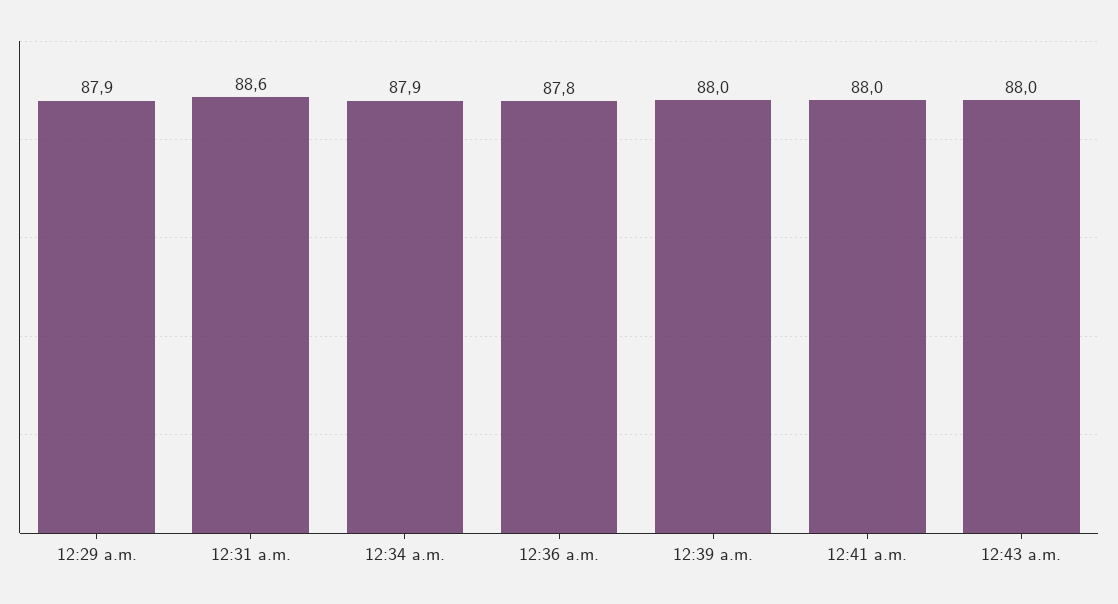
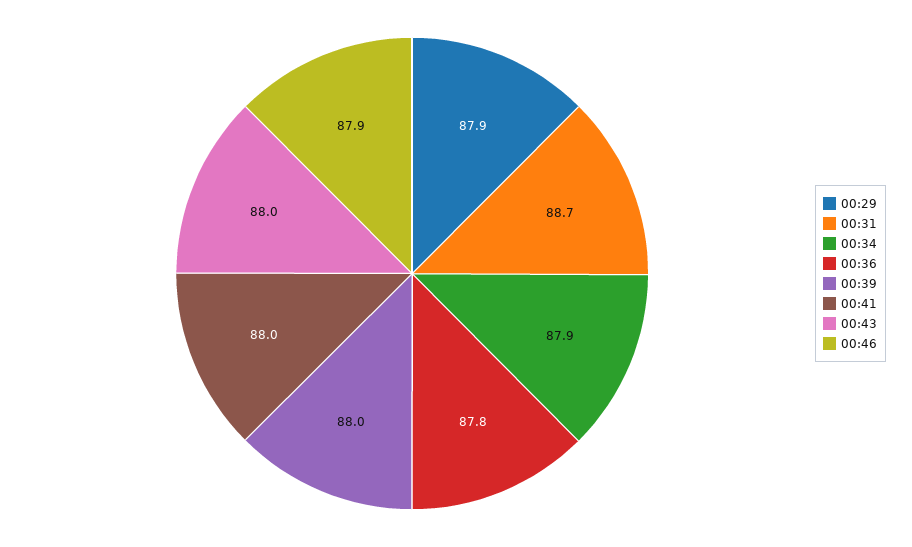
12:31 a.m.: 88.6 -> 88.7
00:46: none -> 87.9

